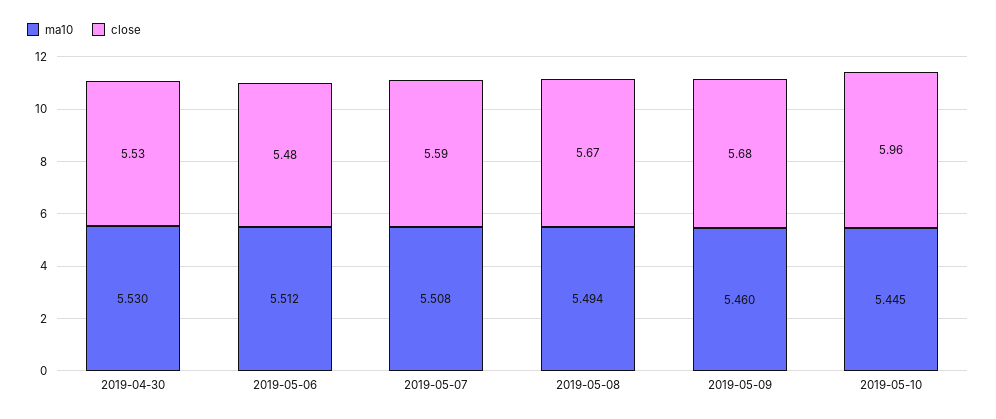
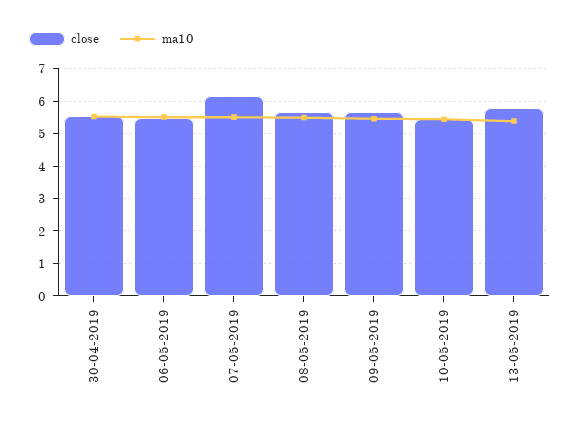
close, 2019-05-07: 5.59 -> 6.2
close, 2019-05-10: 5.96 -> 5.4
close, 13-05-2019: none -> 5.8
ma10, 13-05-2019: none -> 5.4

